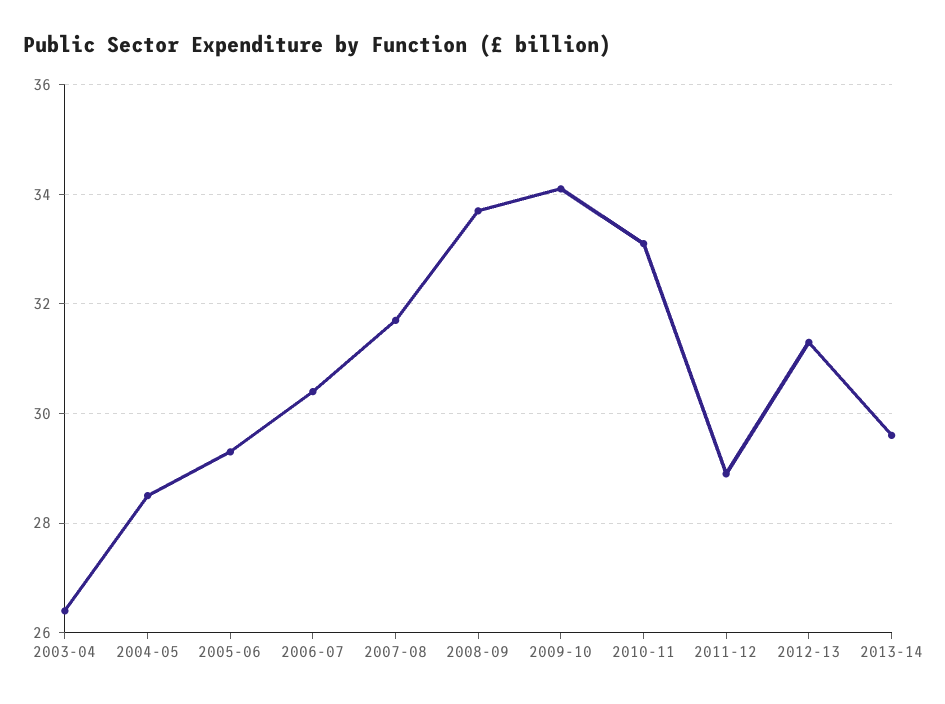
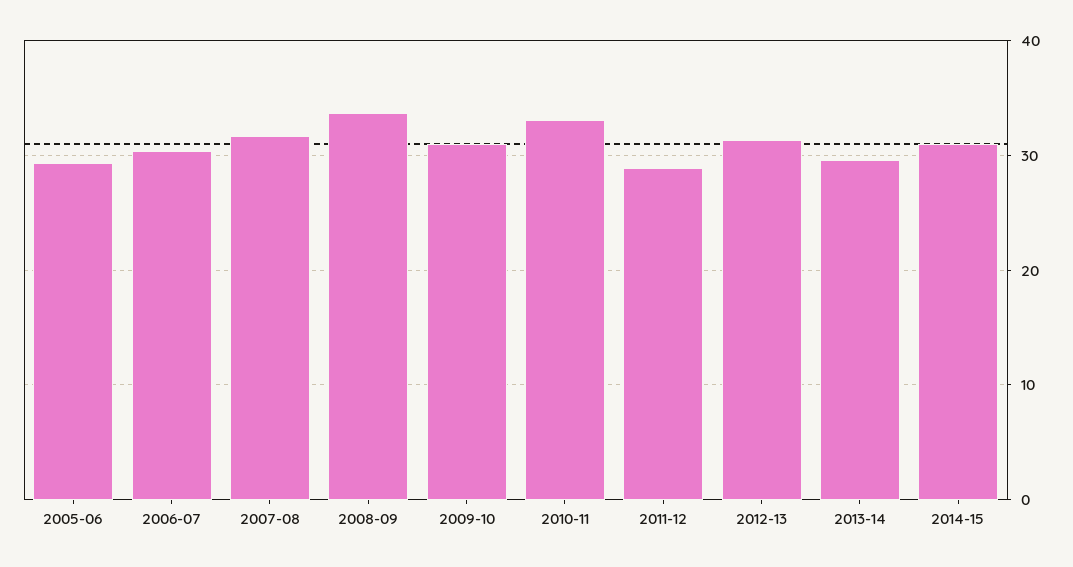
2003-04: 26.5 -> none
2004-05: 28.5 -> none
2009-10: 34 -> 31
2014-15: none -> 31

